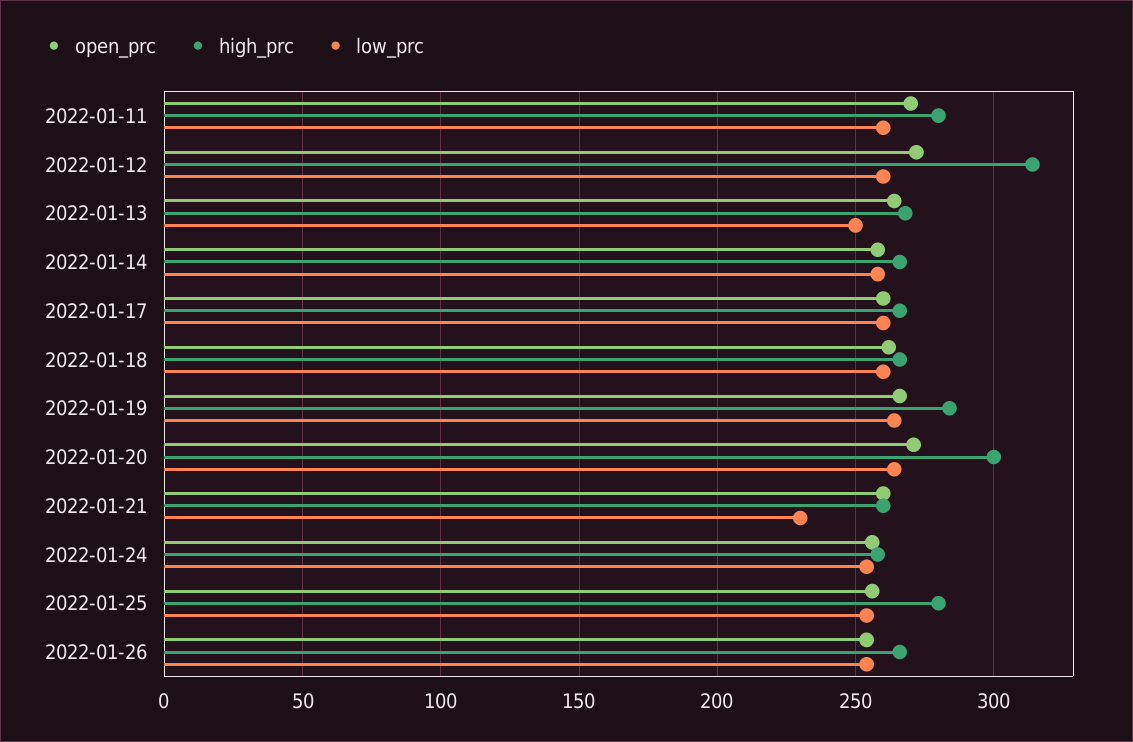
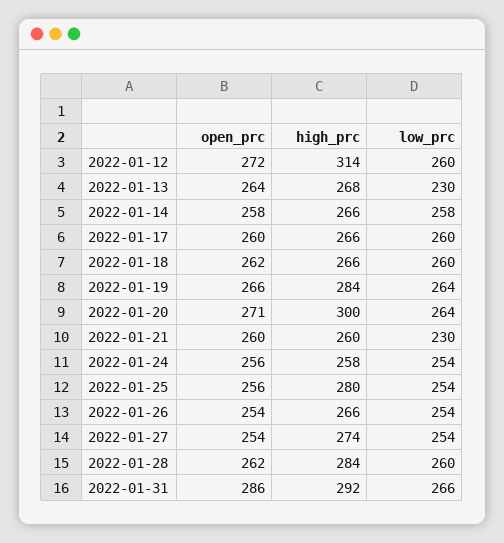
open_prc, 2022-01-11: 270 -> none
high_prc, 2022-01-11: 280 -> none
low_prc, 2022-01-11: 260 -> none
low_prc, 2022-01-13: 250 -> 230
open_prc, 2022-01-27: none -> 254
high_prc, 2022-01-27: none -> 274
low_prc, 2022-01-27: none -> 254
open_prc, 2022-01-28: none -> 262
high_prc, 2022-01-28: none -> 284
low_prc, 2022-01-28: none -> 260
open_prc, 2022-01-31: none -> 286
high_prc, 2022-01-31: none -> 292
low_prc, 2022-01-31: none -> 266

